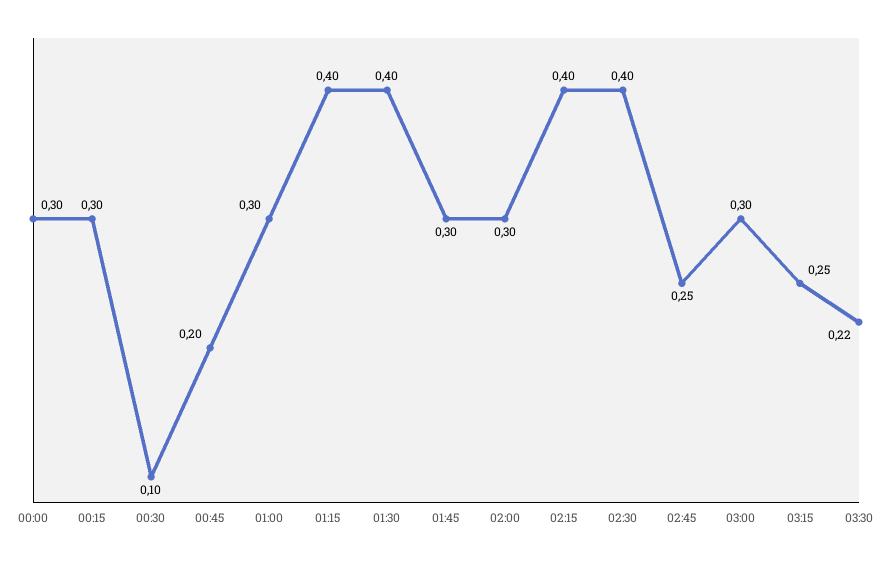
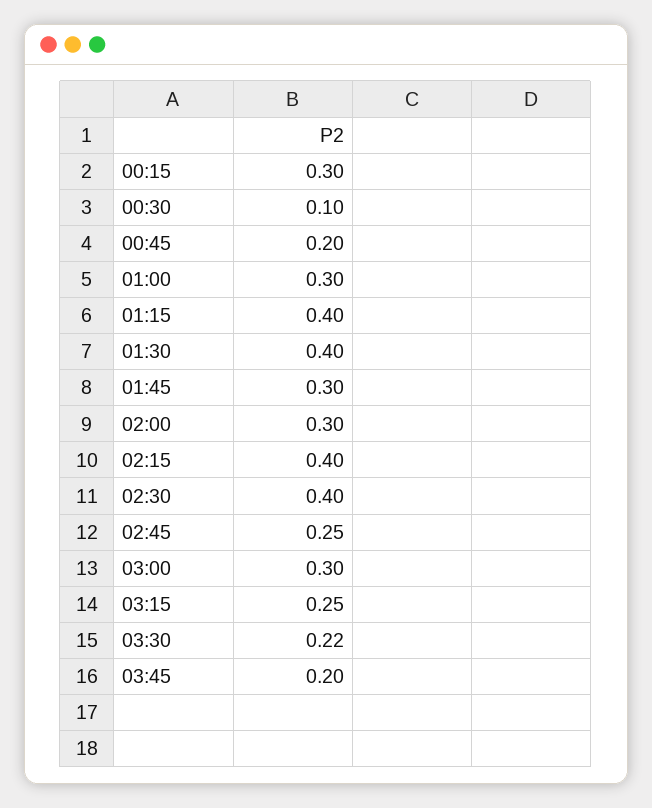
00:00: 0.3 -> none
03:45: none -> 0.2

